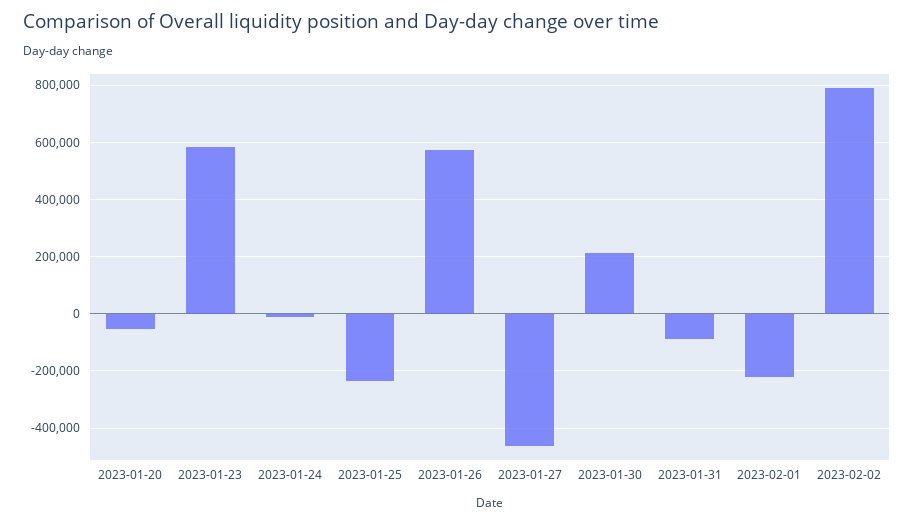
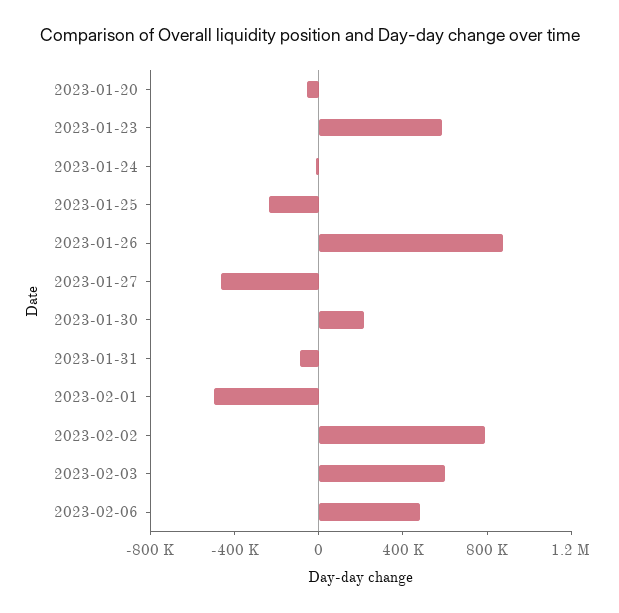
2023-01-26: 575000 -> 900000
2023-02-01: -225000 -> -500000
2023-02-03: none -> 600000
2023-02-06: none -> 500000

